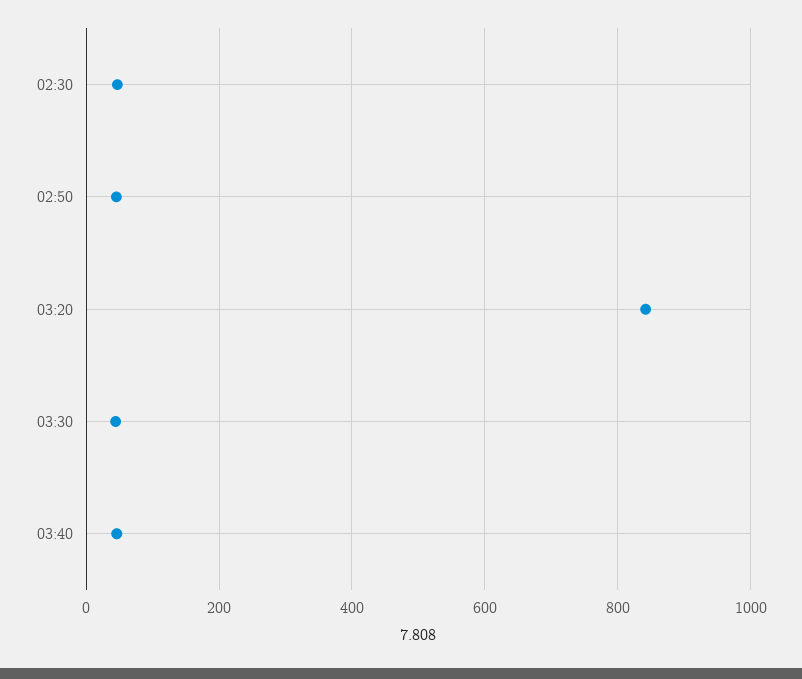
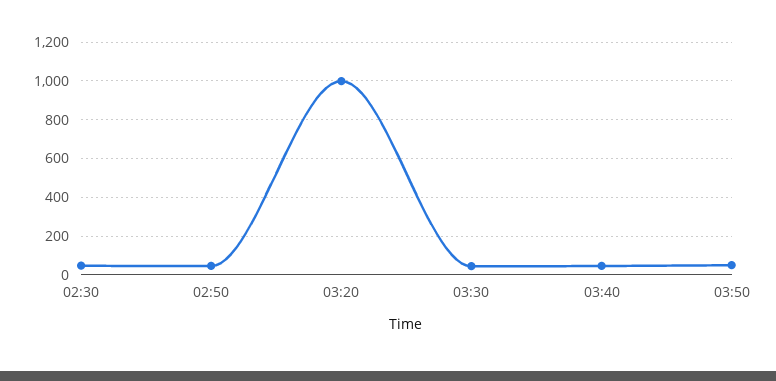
03:20: 840 -> 1000
03:50: none -> 50

